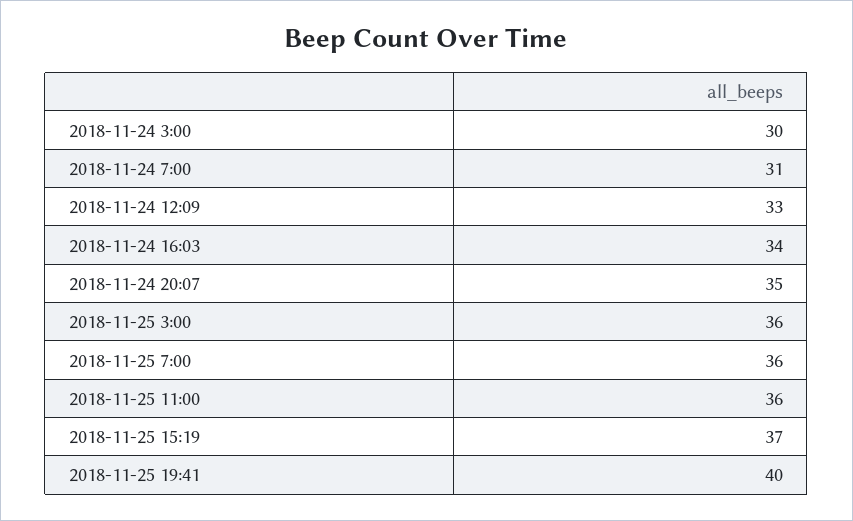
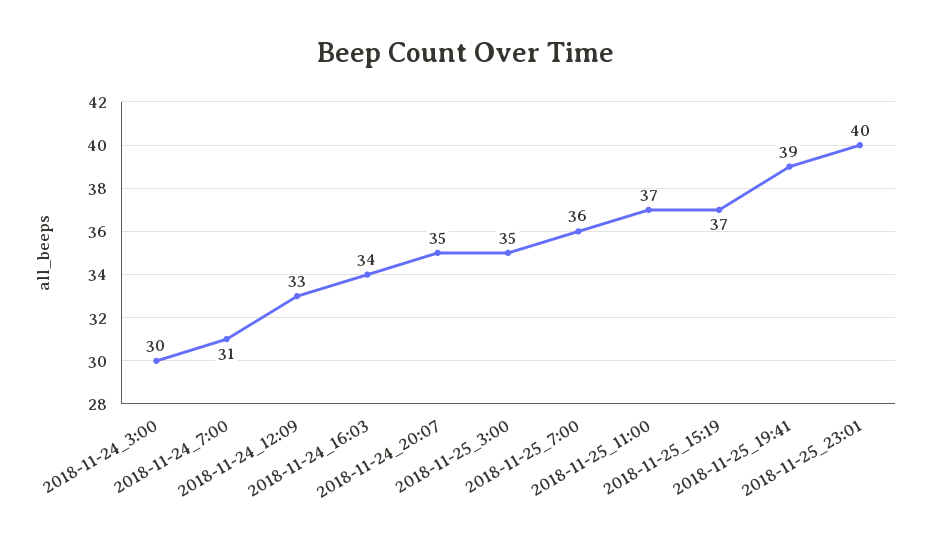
2018-11-25 3:00: 36 -> 35
2018-11-25 11:00: 36 -> 37
2018-11-25 19:41: 40 -> 39
2018-11-25_23:01: none -> 40

